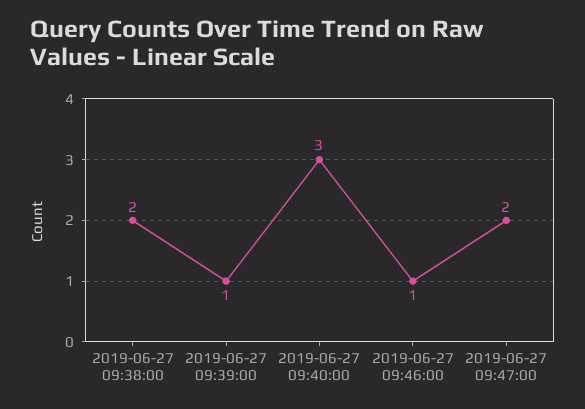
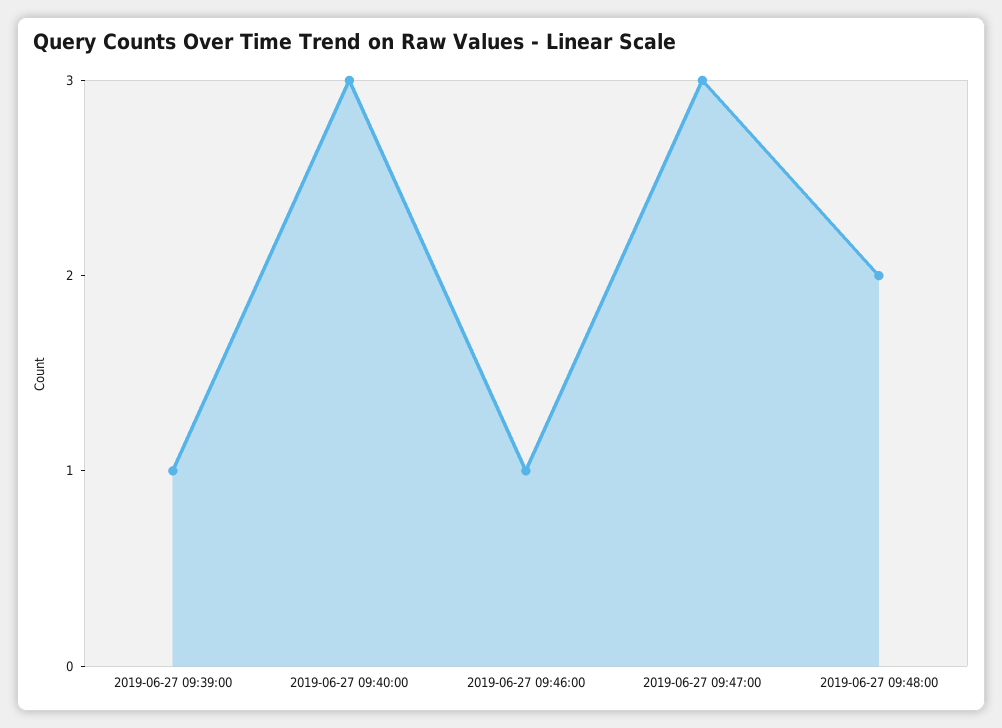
2019-06-27 09:38:00: 2 -> none
2019-06-27 09:47:00: 2 -> 3
2019-06-27 09:48:00: none -> 2

